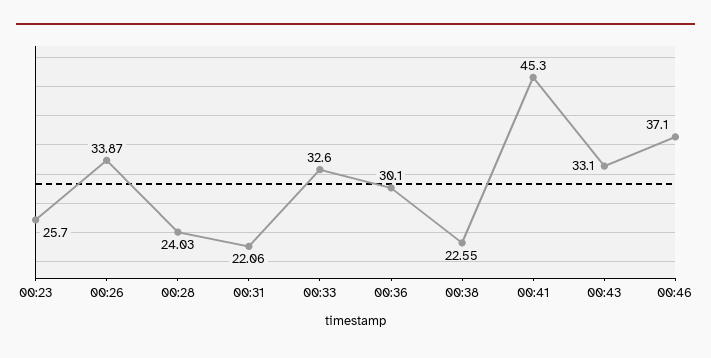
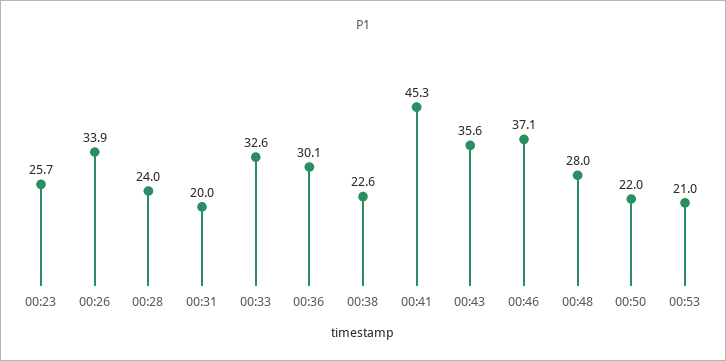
00:31: 22.06 -> 20
00:43: 33.1 -> 35.6
00:48: none -> 28
00:50: none -> 22
00:53: none -> 21

